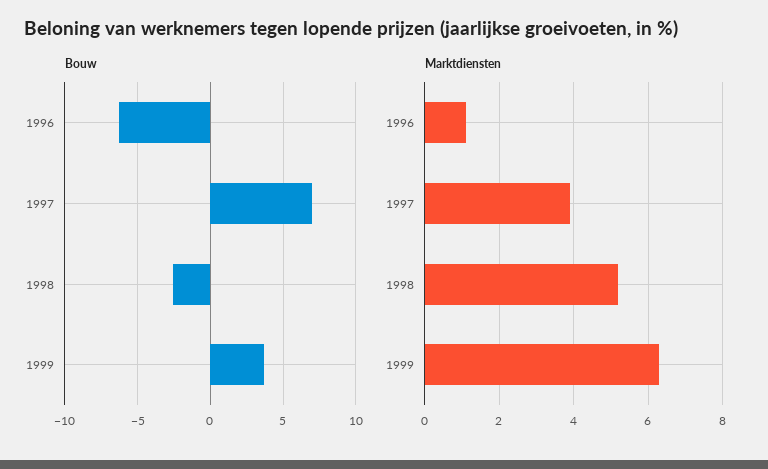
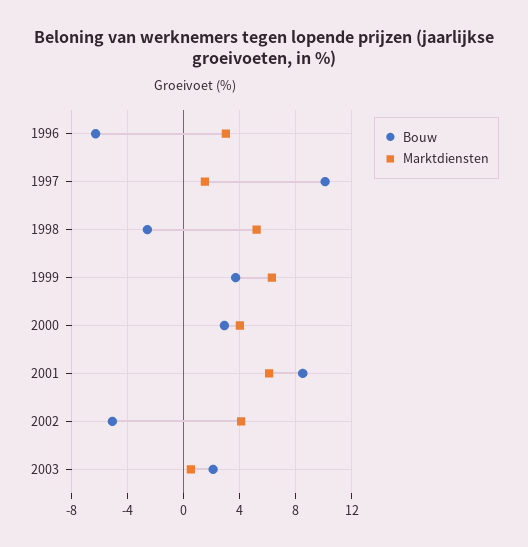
Bouw, 1997: 7 -> 10
Marktdiensten, 1996: 1 -> 3
Marktdiensten, 1997: 4 -> 1.5
Bouw, 2000: none -> 3
Marktdiensten, 2000: none -> 4
Bouw, 2001: none -> 8.5
Marktdiensten, 2001: none -> 6
Bouw, 2002: none -> -5
Marktdiensten, 2002: none -> 4
Bouw, 2003: none -> 2
Marktdiensten, 2003: none -> 0.5

